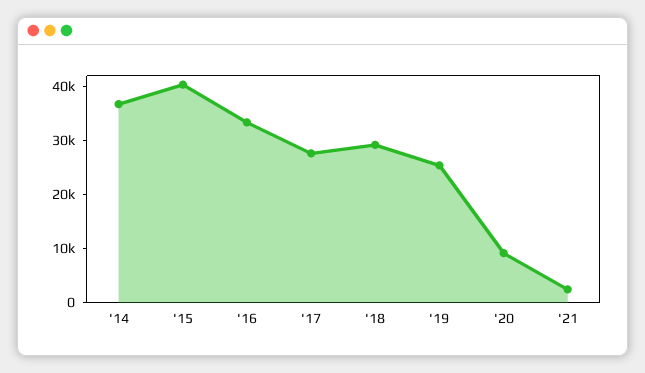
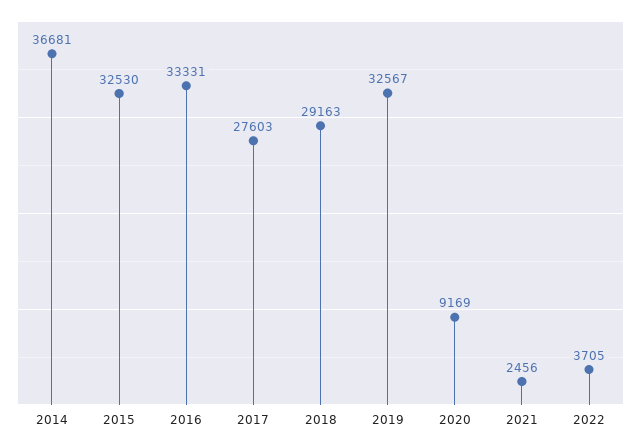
'15: 40000 -> 32530
'19: 26000 -> 32567
2022: none -> 3705

